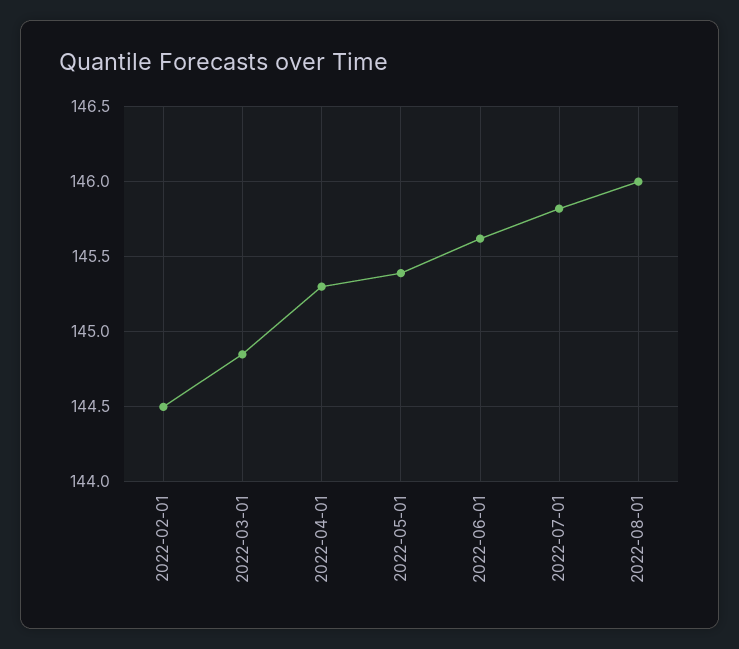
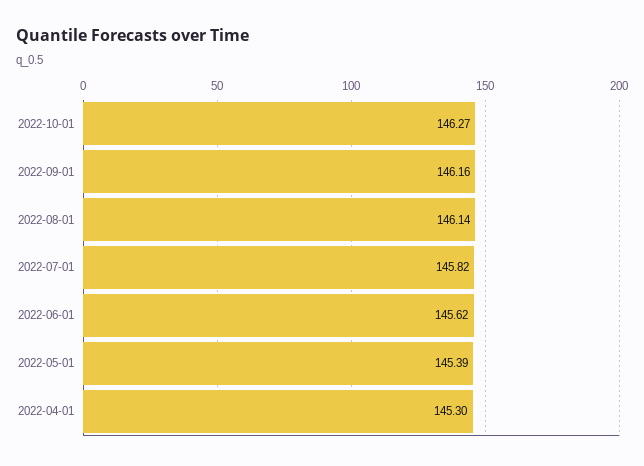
2022-02-01: 144.5 -> none
2022-03-01: 144.85 -> none
2022-08-01: 146 -> 146.14
2022-10-01: none -> 146.27
2022-09-01: none -> 146.16

